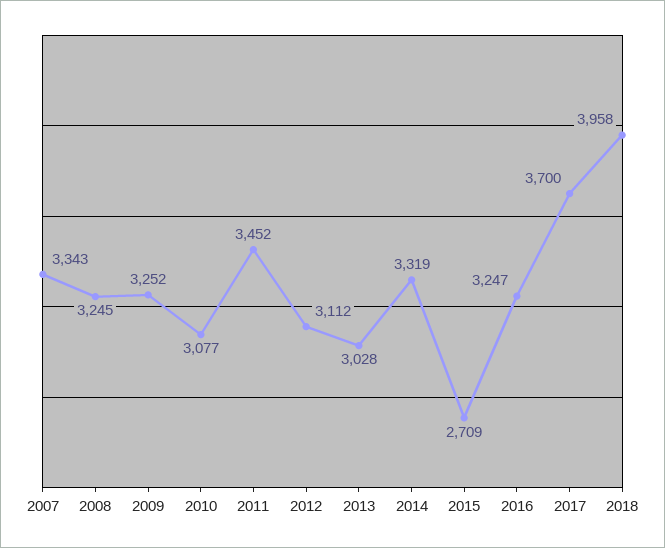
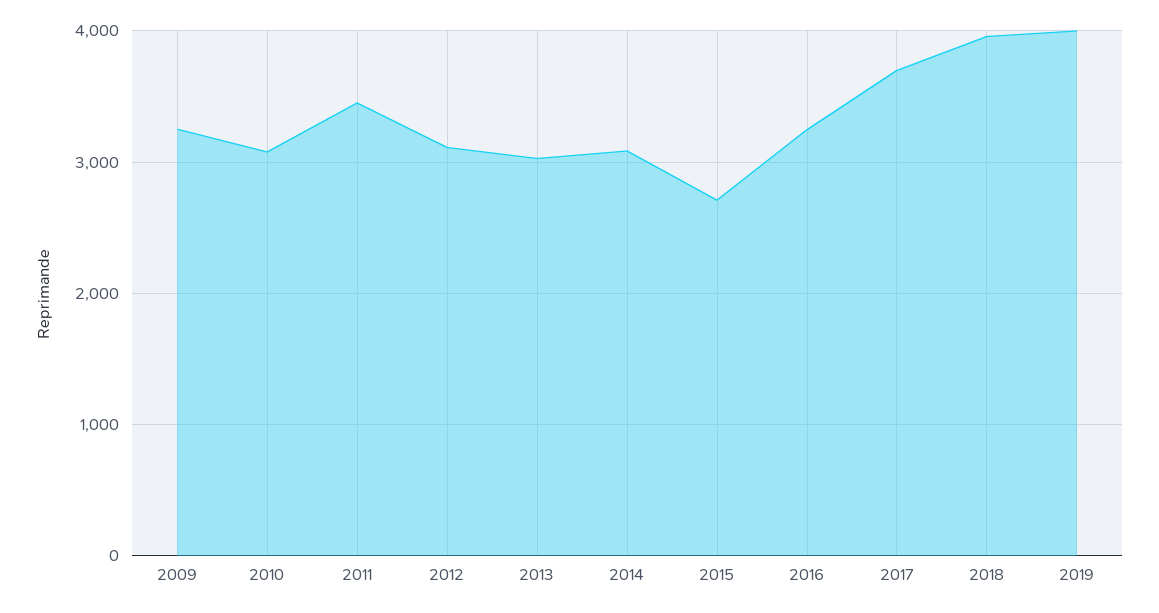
2007: 3343 -> none
2008: 3245 -> none
2014: 3319 -> 3100
2019: none -> 4000

